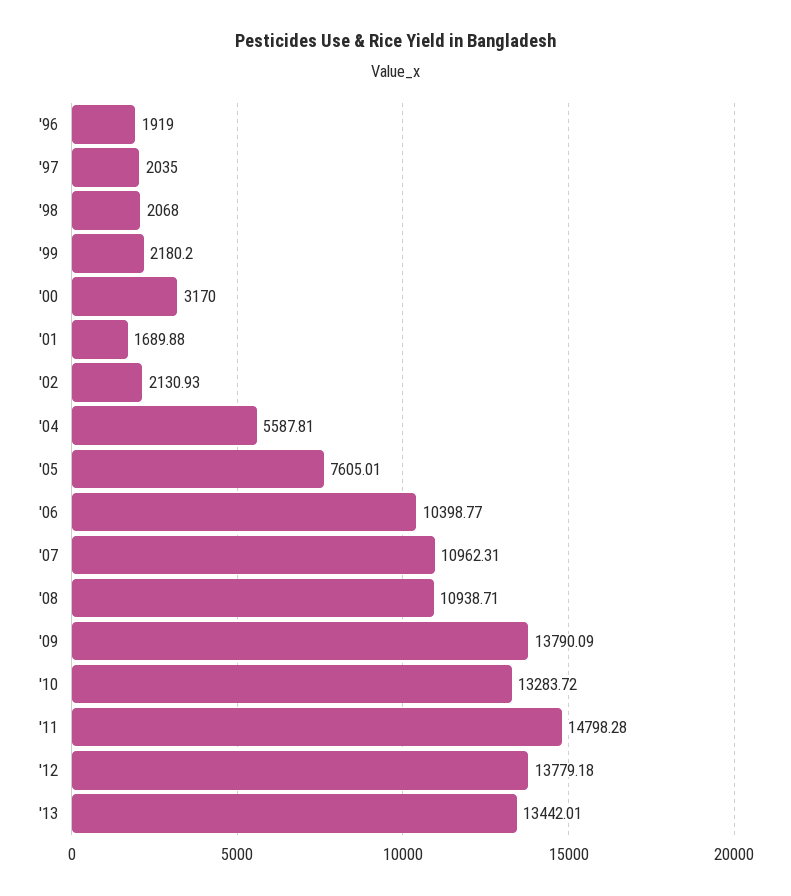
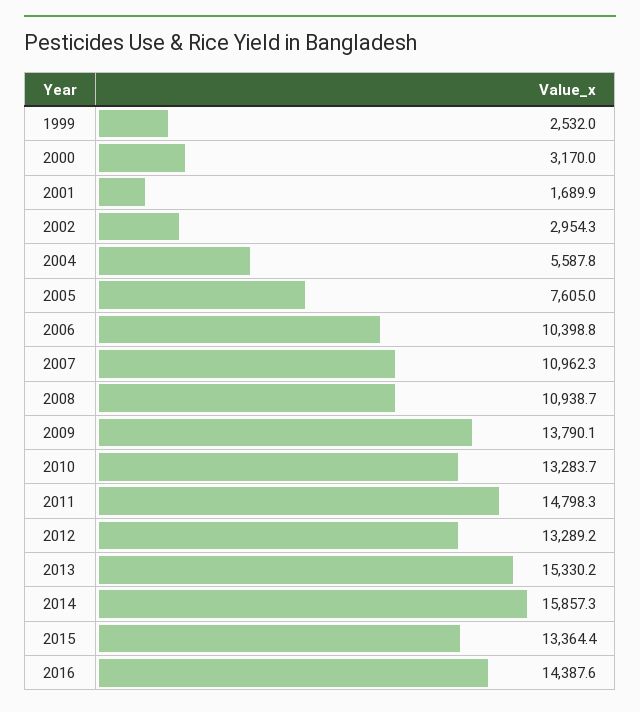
'96: 1919 -> none
'97: 2035 -> none
'98: 2068 -> none
'99: 2180.2 -> 2532
'02: 2130.93 -> 2954.3
'12: 13779.18 -> 13289.2
'13: 13442.01 -> 15330.2
2014: none -> 15857.3
2015: none -> 13364.4
2016: none -> 14387.6

